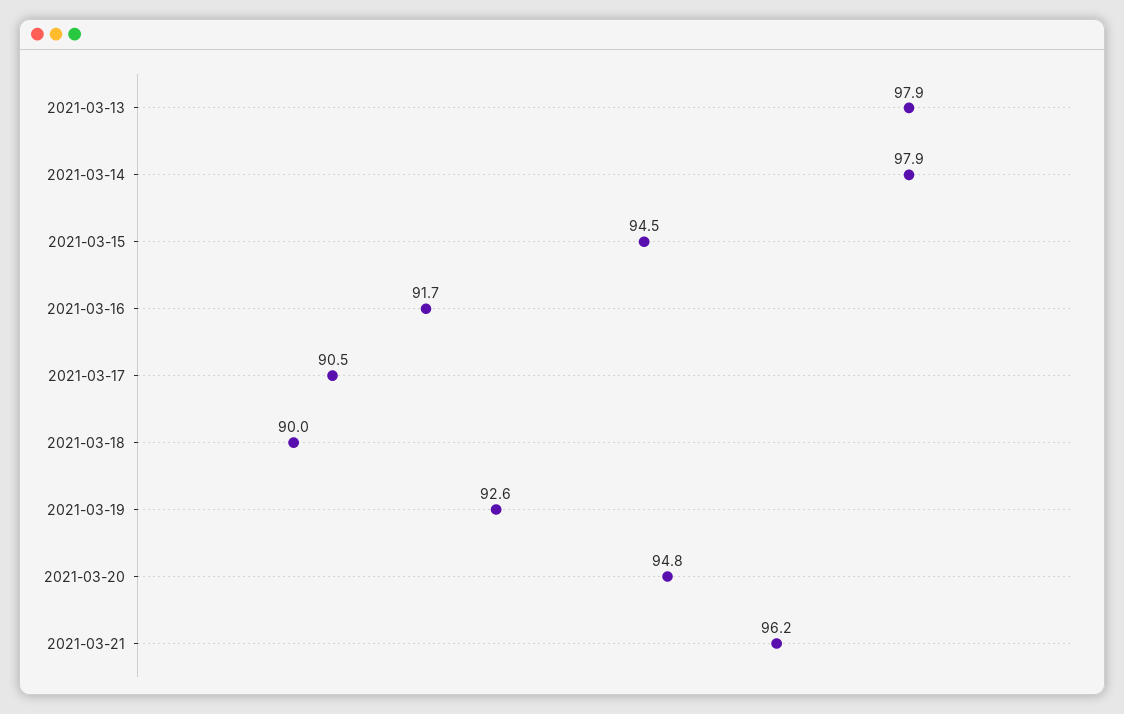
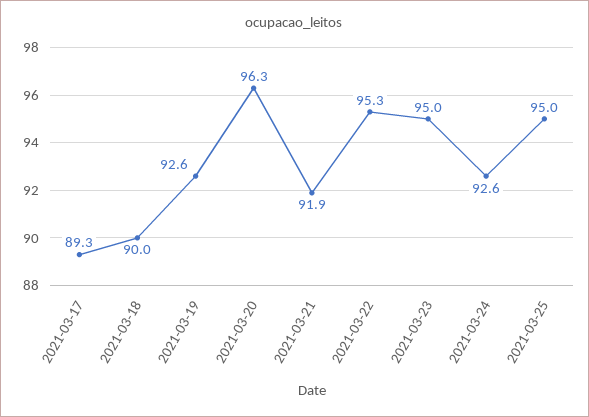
2021-03-13: 97.9 -> none
2021-03-14: 97.9 -> none
2021-03-15: 94.5 -> none
2021-03-16: 91.7 -> none
2021-03-17: 90.5 -> 89.3
2021-03-20: 94.8 -> 96.3
2021-03-21: 96.2 -> 91.9
2021-03-22: none -> 95.3
2021-03-23: none -> 95
2021-03-24: none -> 92.6
2021-03-25: none -> 95

